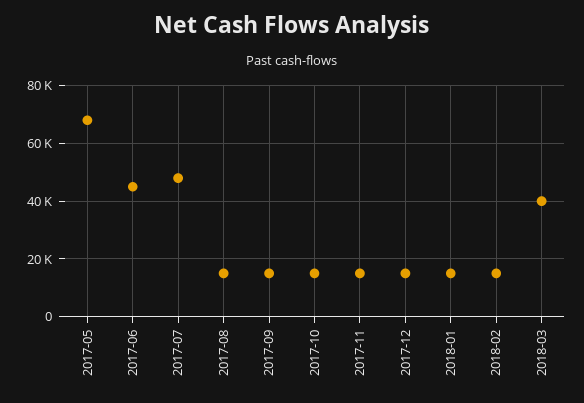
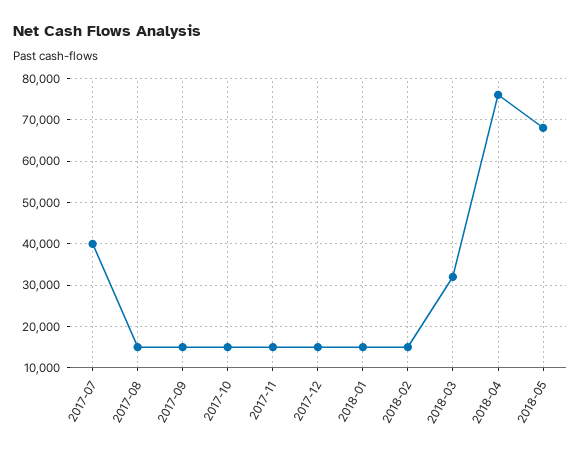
2017-05: 67500 -> none
2017-06: 45000 -> none
2017-07: 47500 -> 40000
2018-03: 40000 -> 32000
2018-04: none -> 76000
2018-05: none -> 68000

